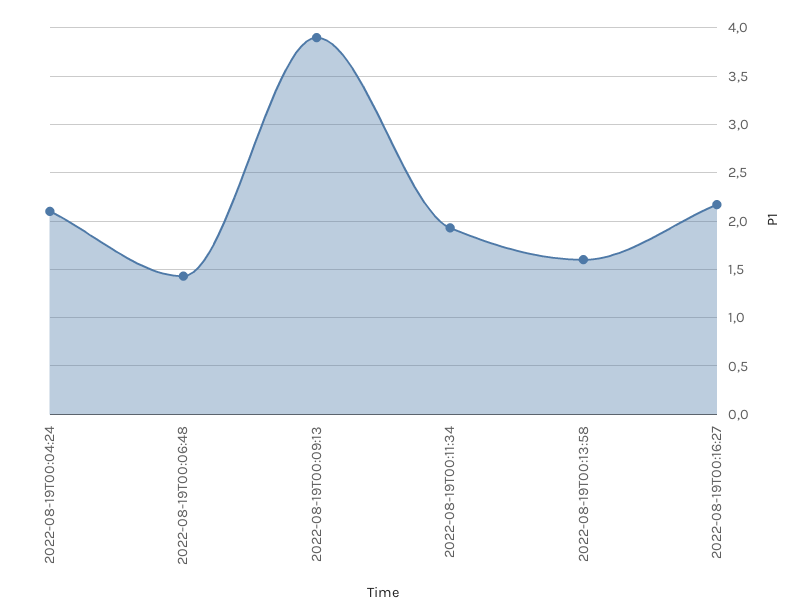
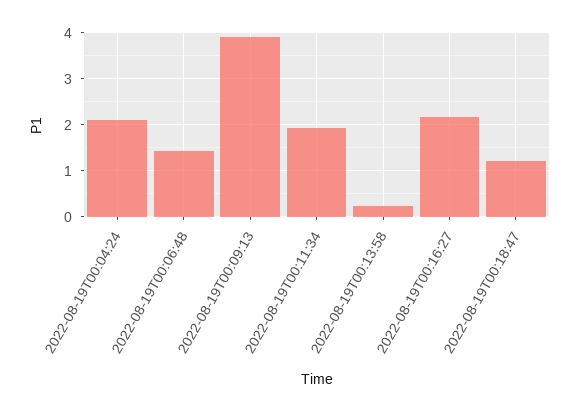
2022-08-19T00:13:58: 1.6 -> 0.2
2022-08-19T00:18:47: none -> 1.2

